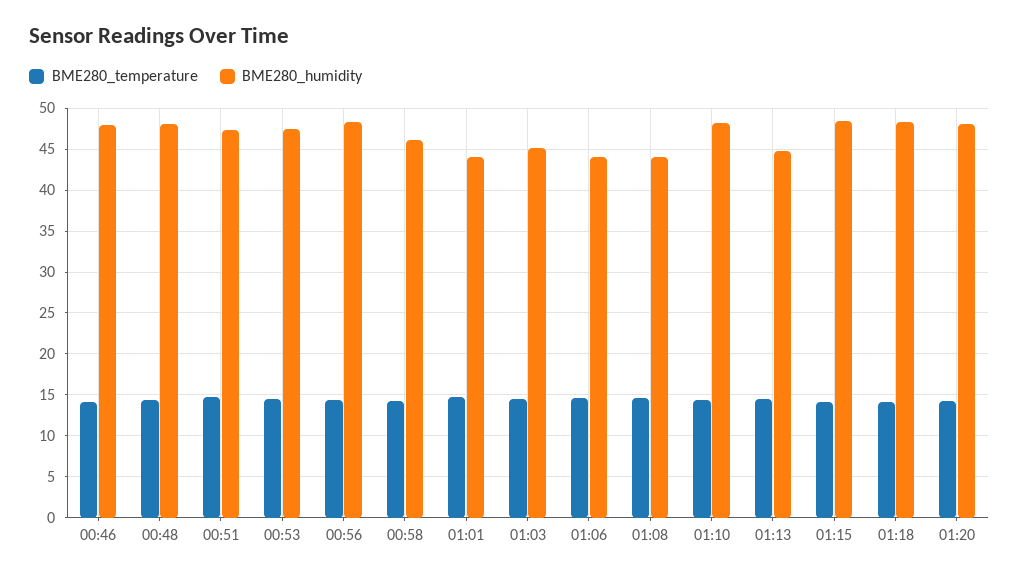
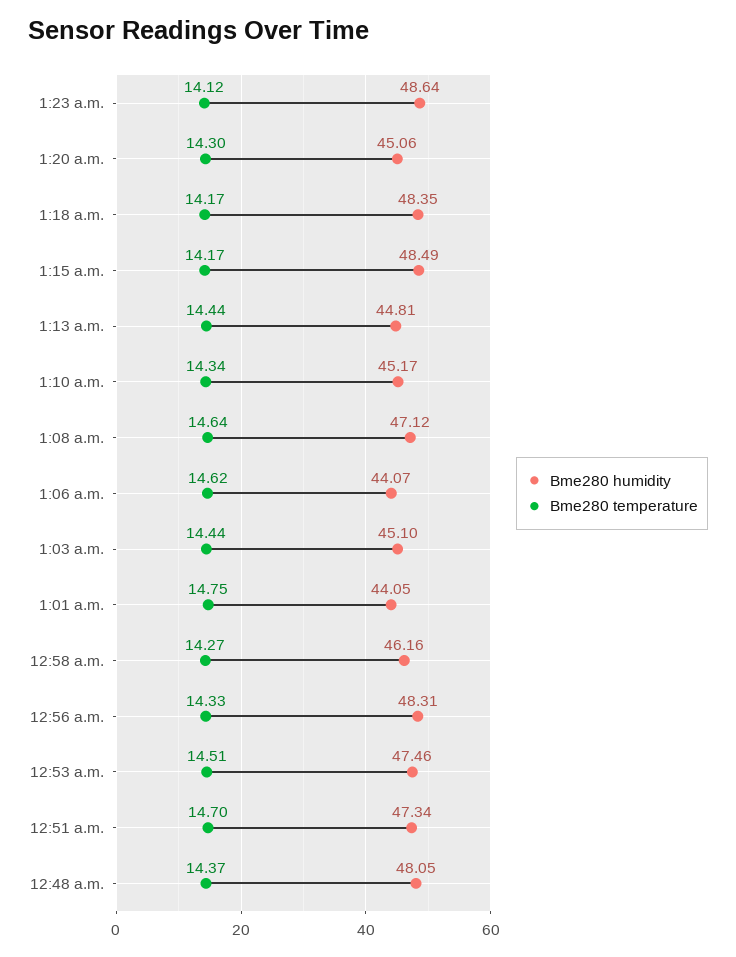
BME280_temperature, 00:46: 14 -> none
BME280_humidity, 00:46: 48 -> none
BME280_humidity, 01:08: 44 -> 47.12
BME280_humidity, 01:10: 48 -> 45.17
BME280_humidity, 01:20: 48 -> 45.06
BME280_humidity, 1:23 a.m.: none -> 48.64
BME280_temperature, 1:23 a.m.: none -> 14.12

